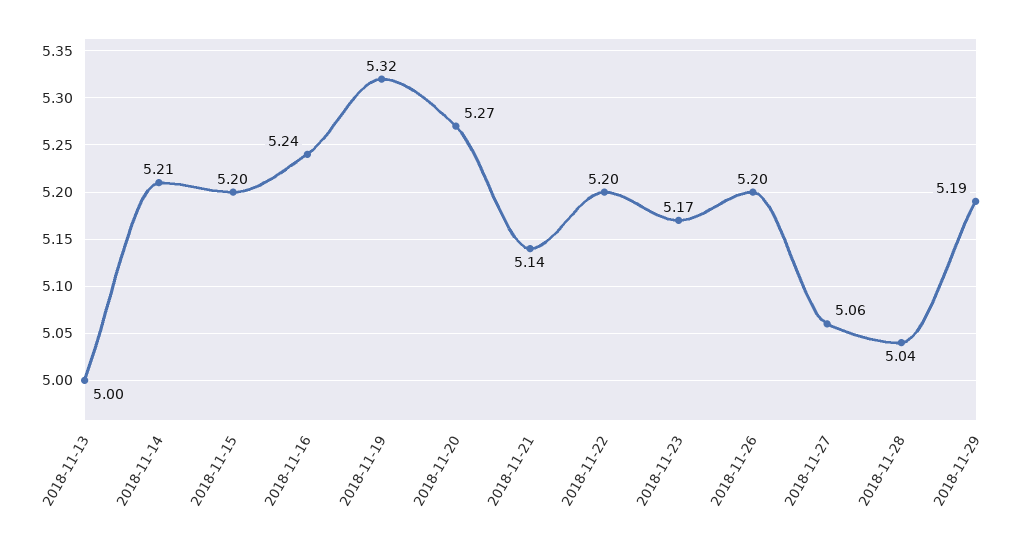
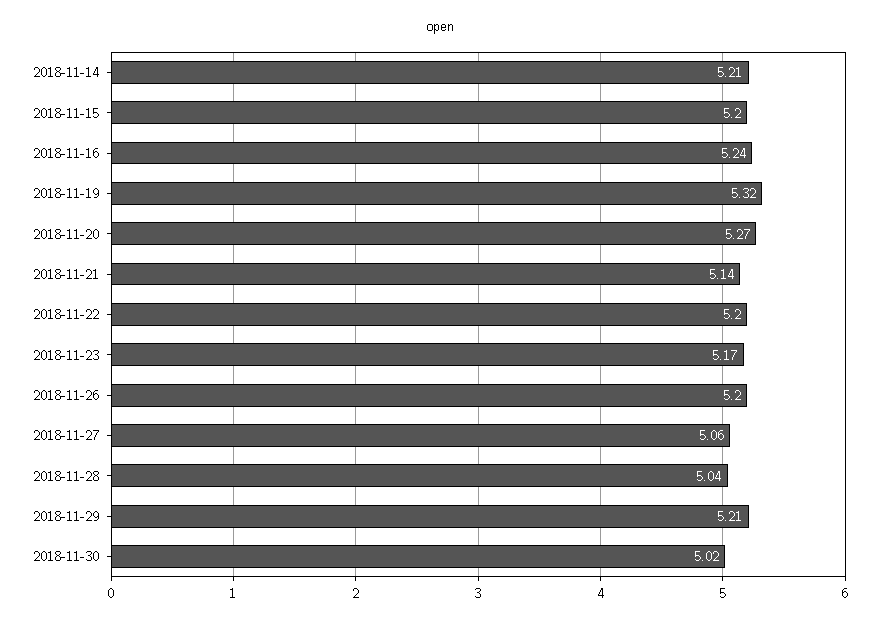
2018-11-13: 5 -> none
2018-11-29: 5.19 -> 5.21
2018-11-30: none -> 5.02

